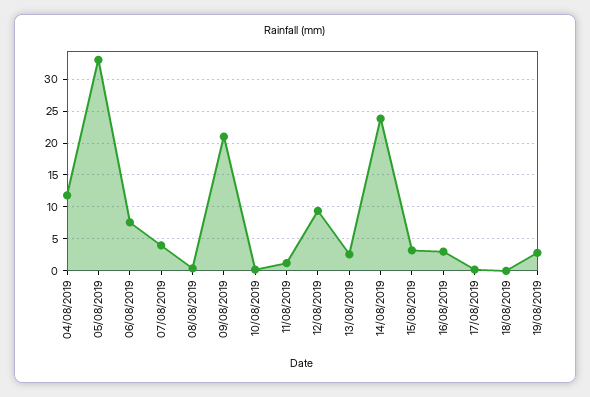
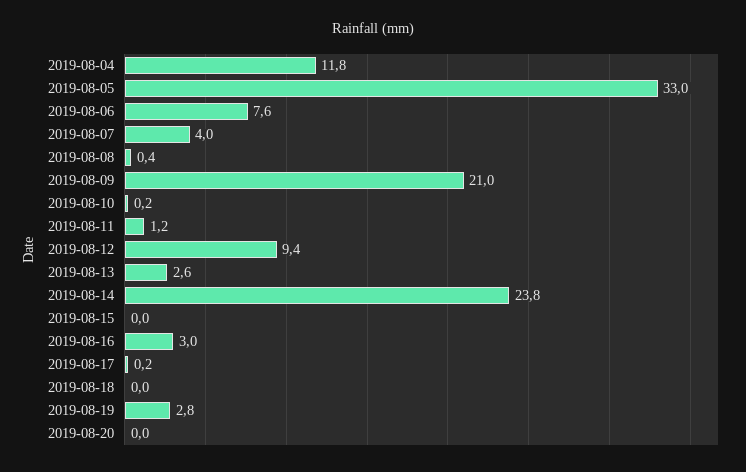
15/08/2019: 3 -> 0
2019-08-20: none -> 0

